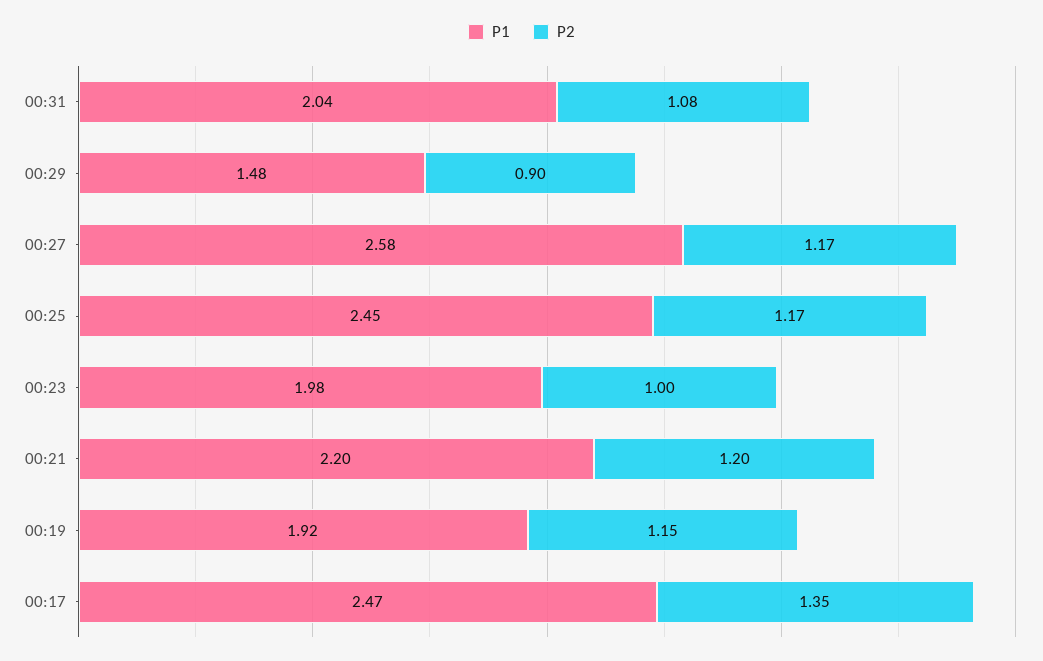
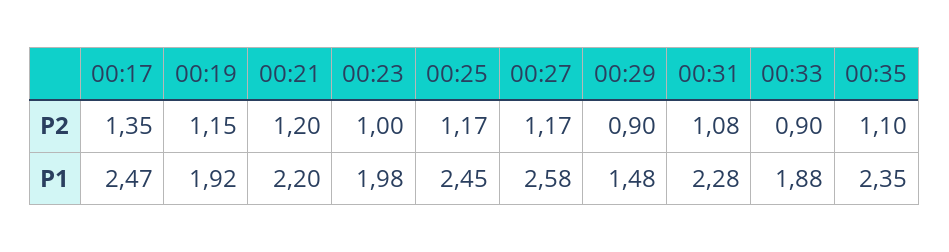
P1, 00:31: 2.04 -> 2.28
P2, 00:33: none -> 0.9
P2, 00:35: none -> 1.1
P1, 00:33: none -> 1.88
P1, 00:35: none -> 2.35

